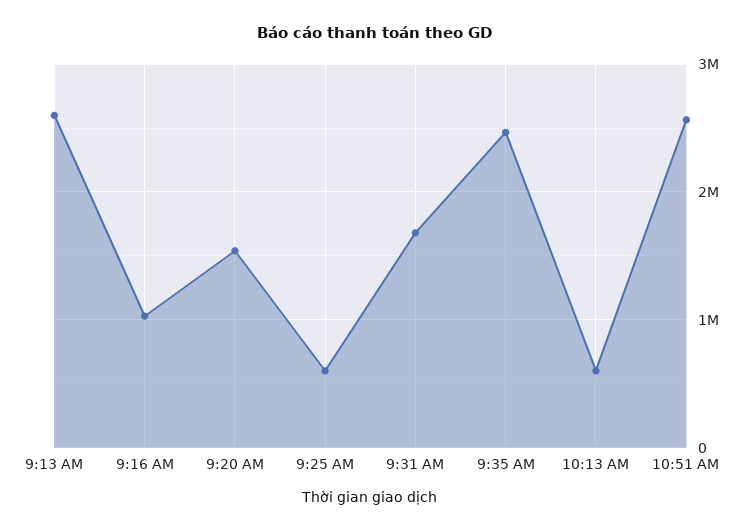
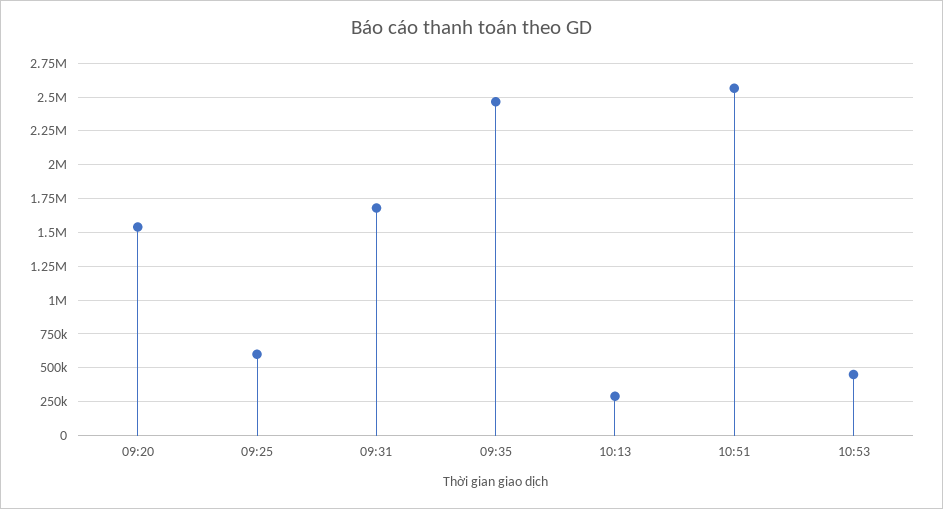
9:13 AM: 2600000 -> none
9:16 AM: 1000000 -> none
10:13 AM: 600000 -> 300000
10:53: none -> 450000

